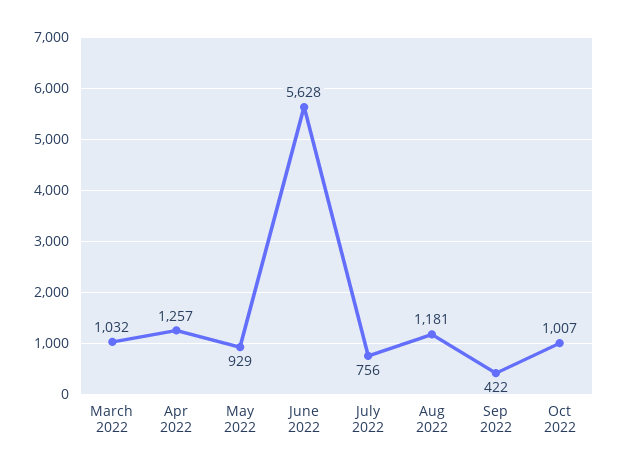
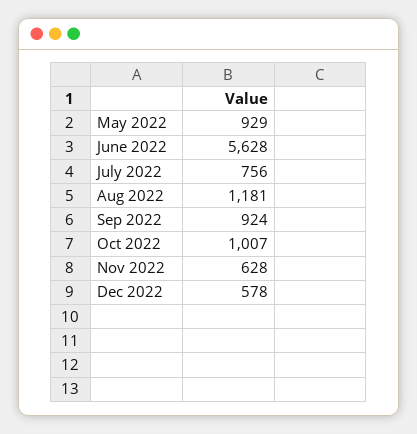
March 2022: 1032 -> none
Apr 2022: 1257 -> none
Sep 2022: 422 -> 924
Nov 2022: none -> 628
Dec 2022: none -> 578

